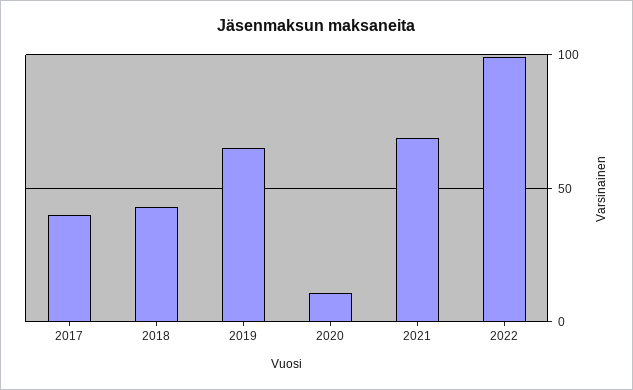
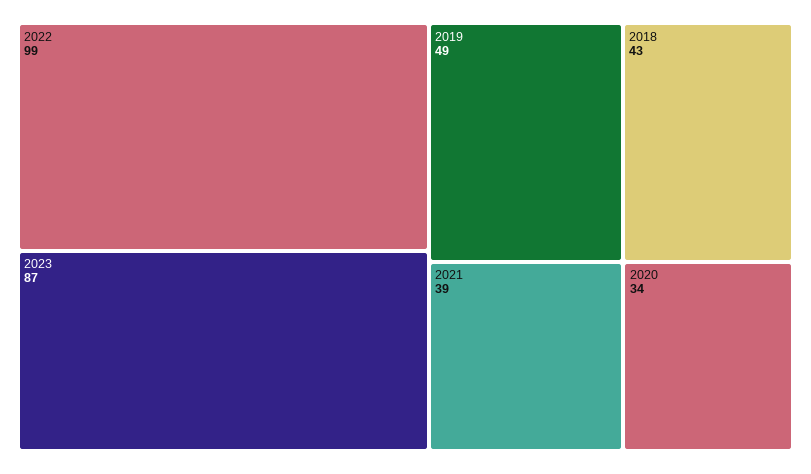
2017: 40 -> none
2019: 65 -> 49
2020: 10 -> 34
2021: 70 -> 39
2023: none -> 87

